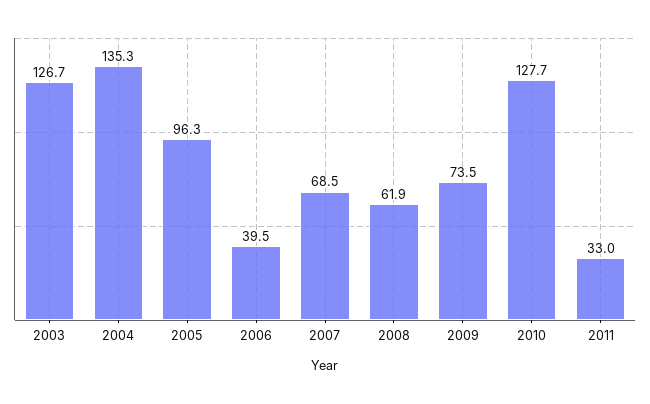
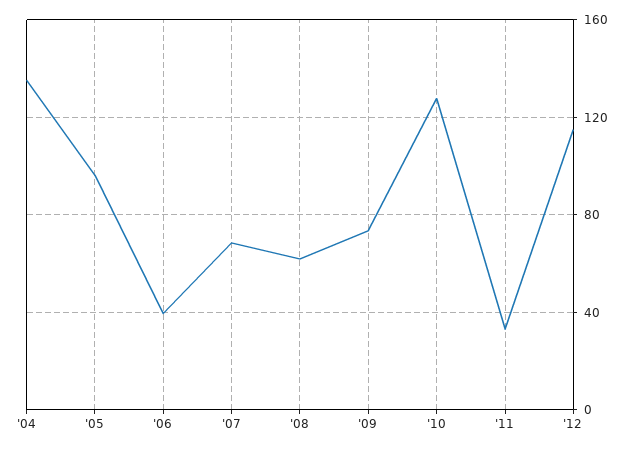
2003: 126.7 -> none
'12: none -> 115

